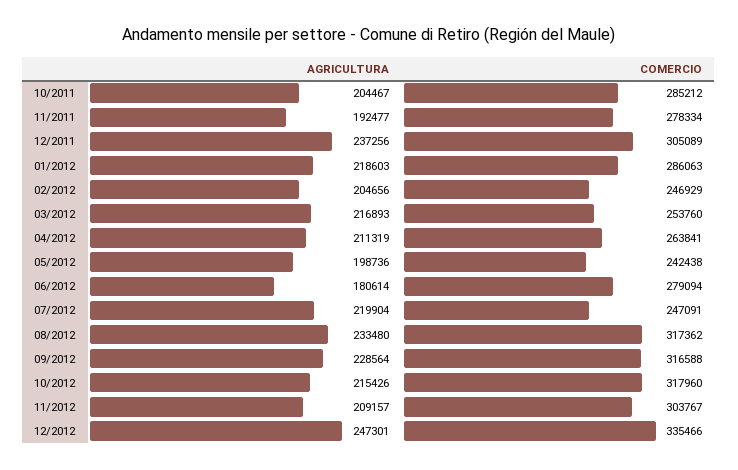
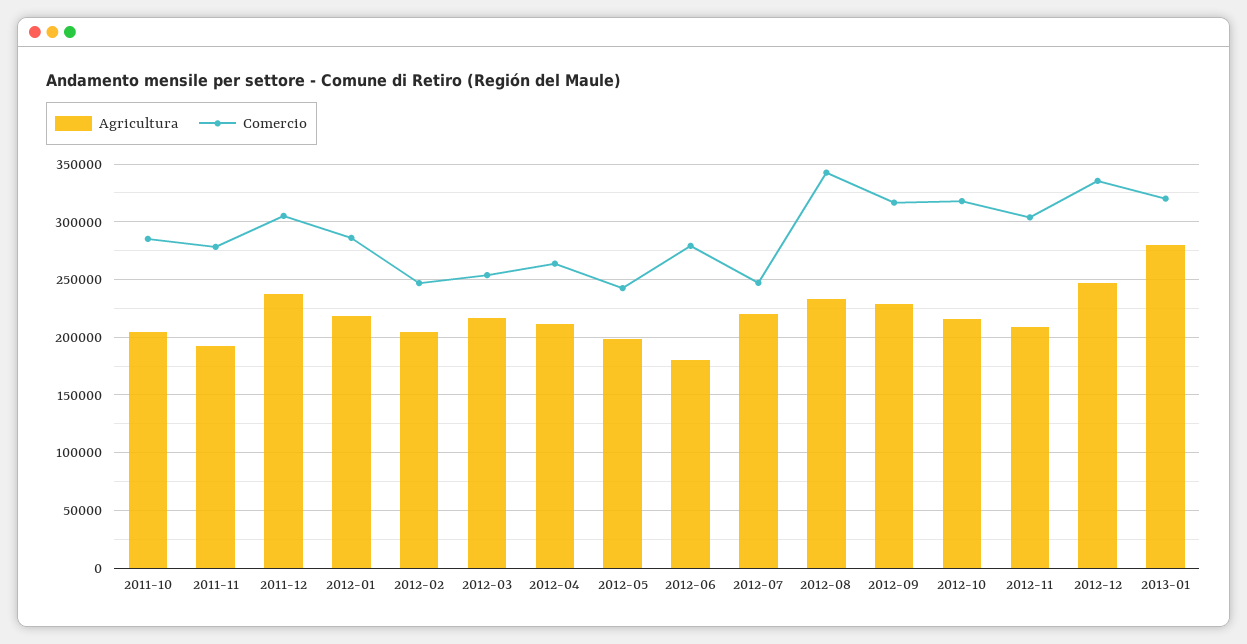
COMERCIO, 08/2012: 317362 -> 340000
AGRICULTURA, 2013-01: none -> 280000
COMERCIO, 2013-01: none -> 320000

